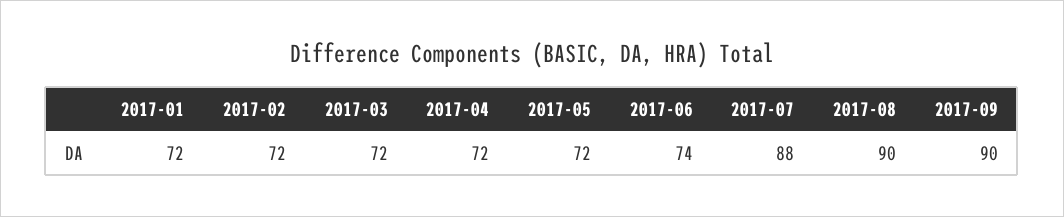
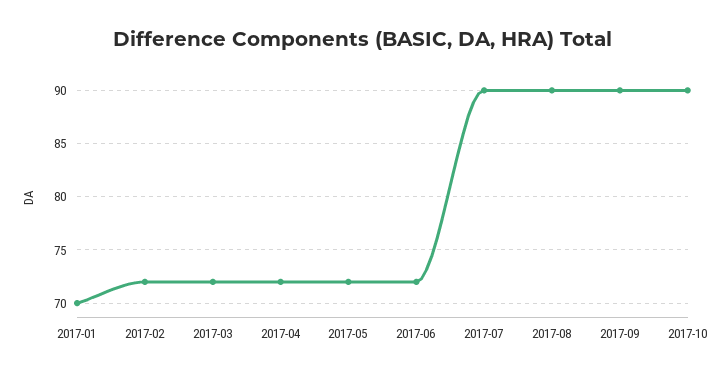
2017-01: 72 -> 70
2017-06: 74 -> 72
2017-07: 88 -> 90
2017-10: none -> 90

